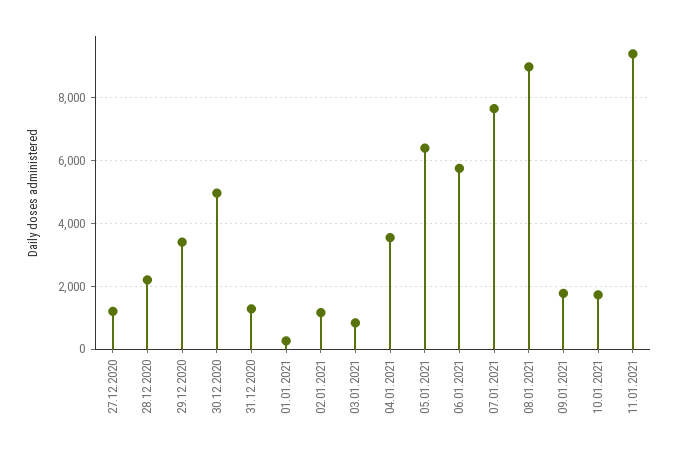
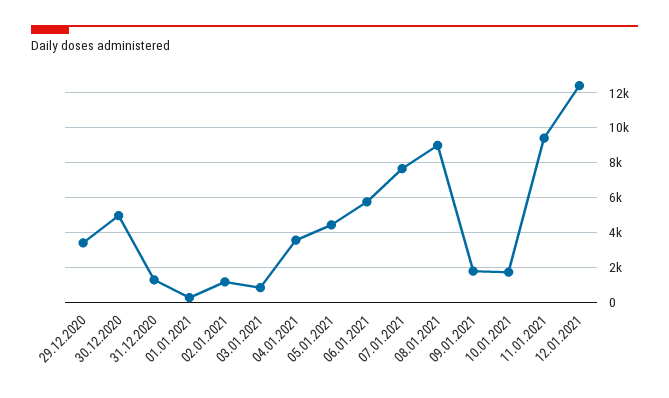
27.12.2020: 1200 -> none
28.12.2020: 2200 -> none
05.01.2021: 6400 -> 4500
12.01.2021: none -> 12500

